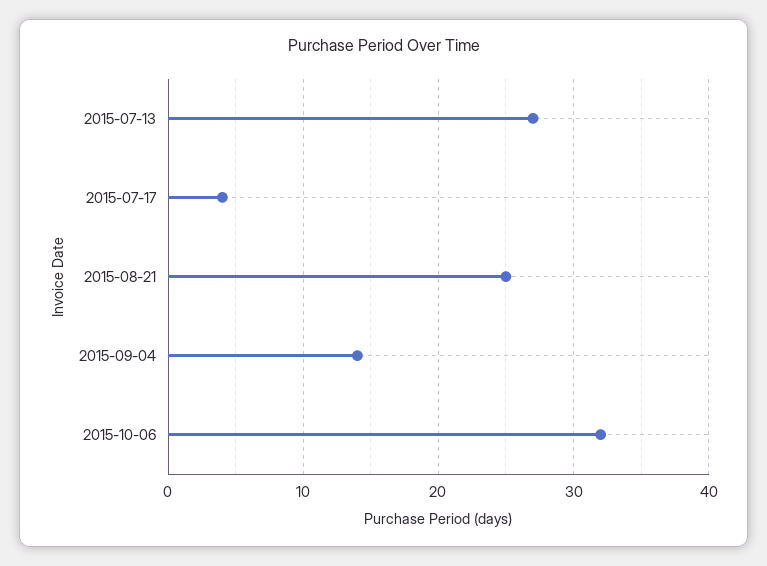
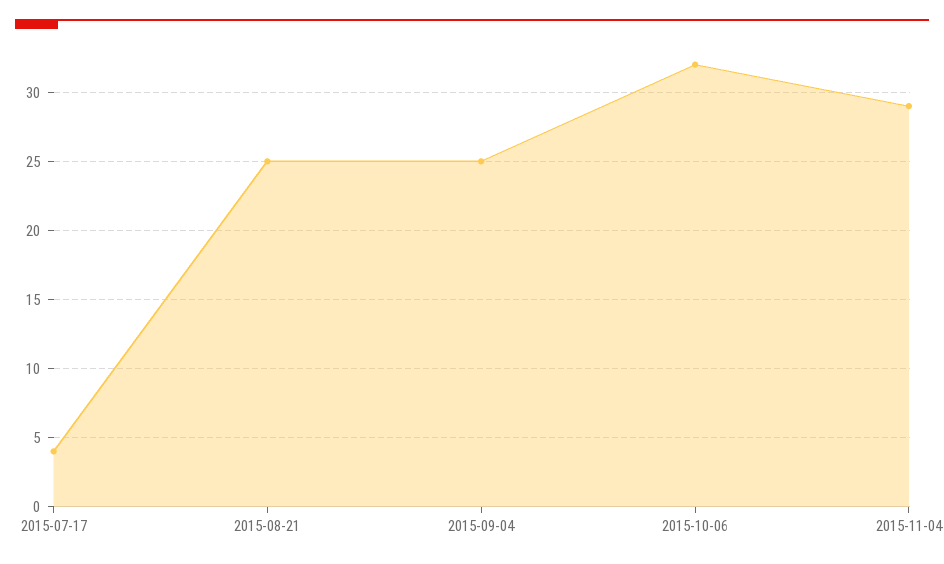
2015-07-13: 27 -> none
2015-09-04: 14 -> 25
2015-11-04: none -> 29

